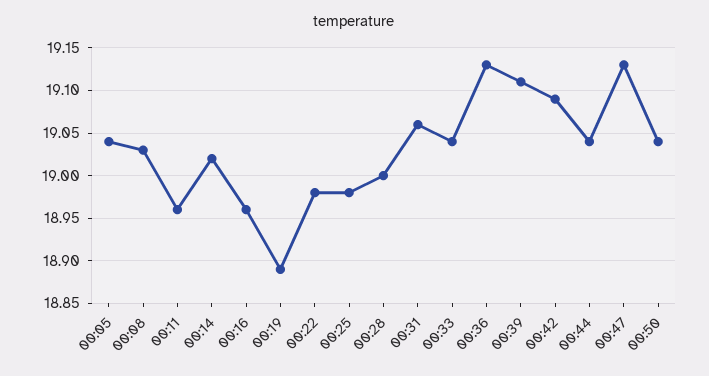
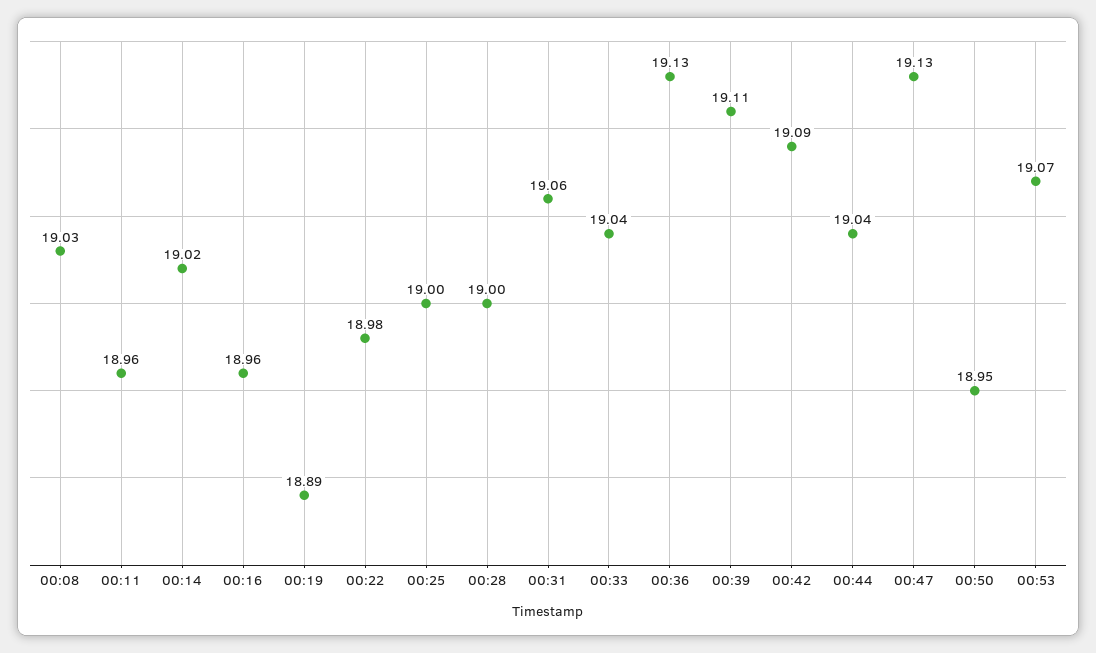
00:05: 19.04 -> none
00:25: 18.98 -> 19
00:50: 19.04 -> 18.95
00:53: none -> 19.07

